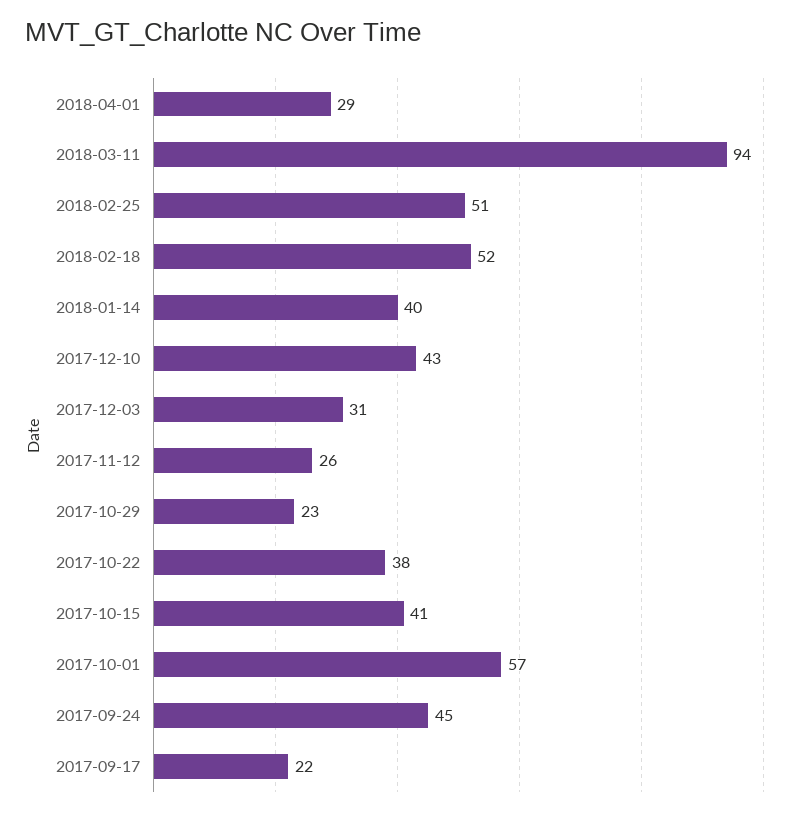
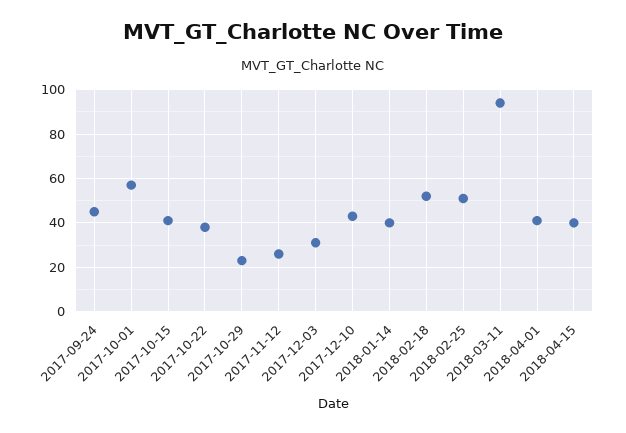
2018-04-01: 29 -> 40
2017-09-17: 22 -> none
2018-04-15: none -> 40

